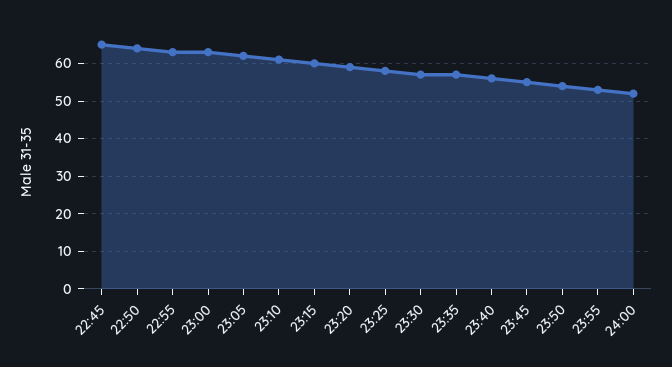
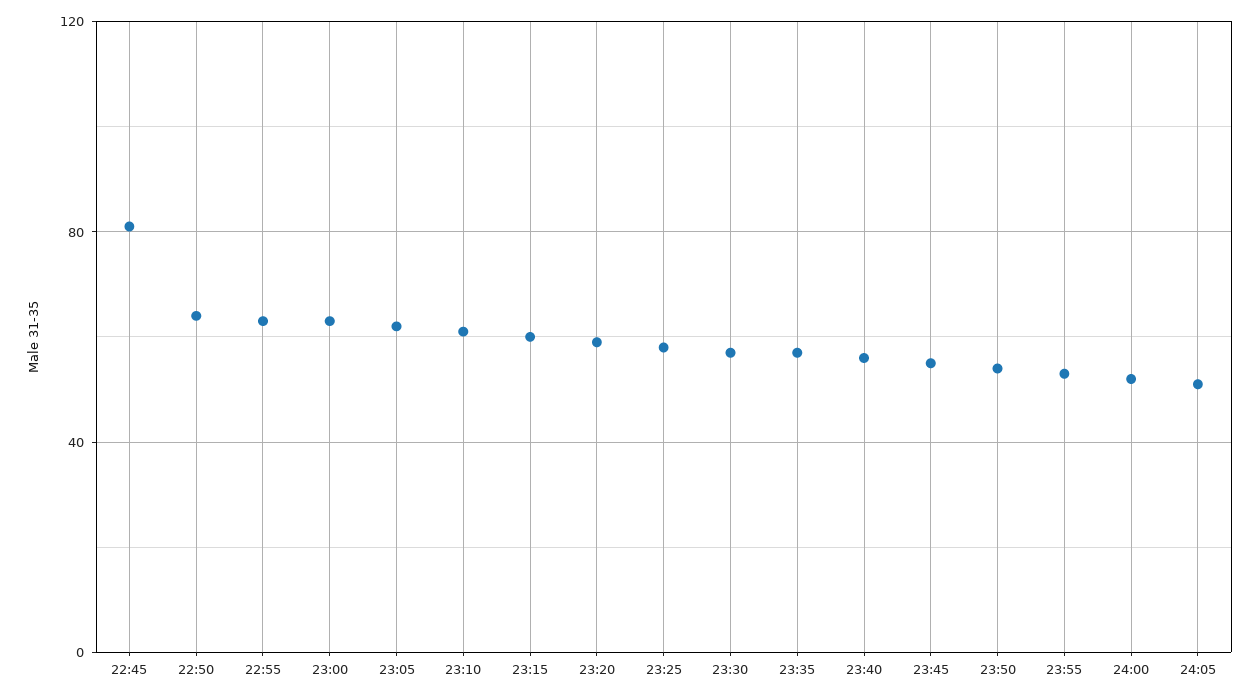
22:45: 65 -> 80
24:05: none -> 50

